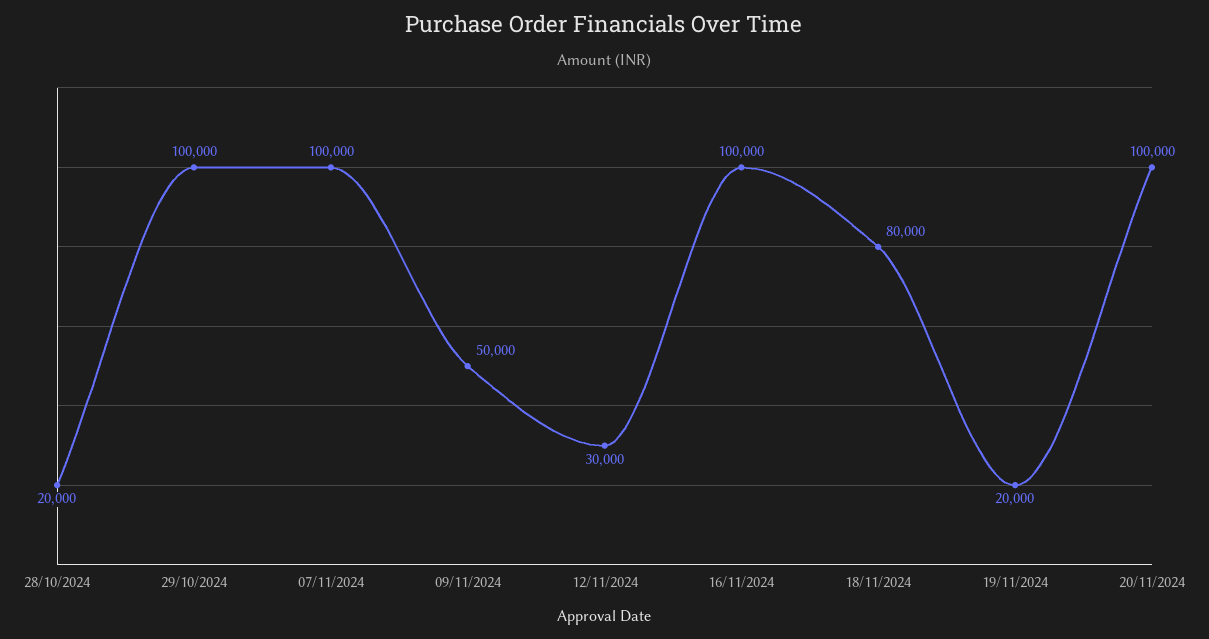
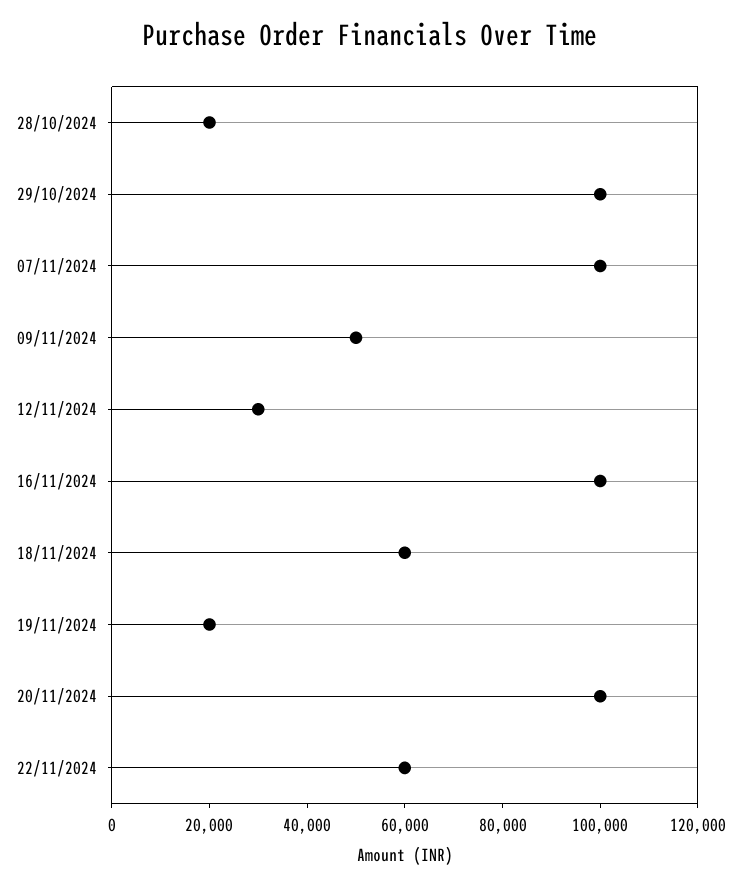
18/11/2024: 80000 -> 60000
22/11/2024: none -> 60000

